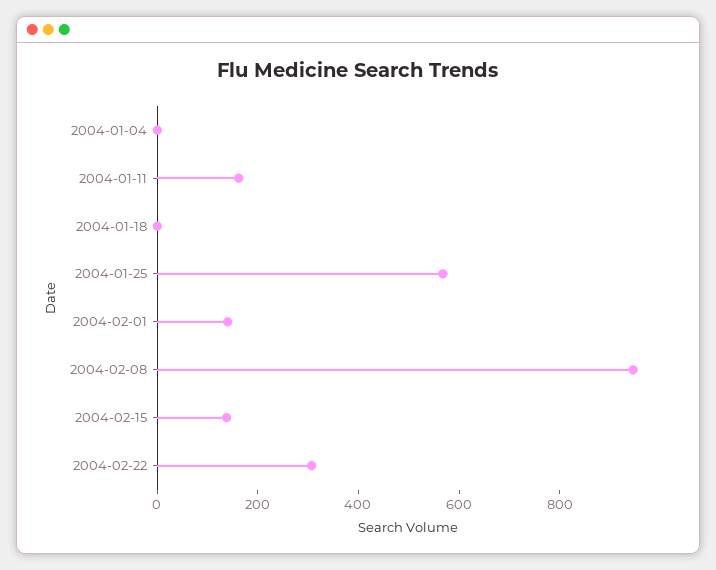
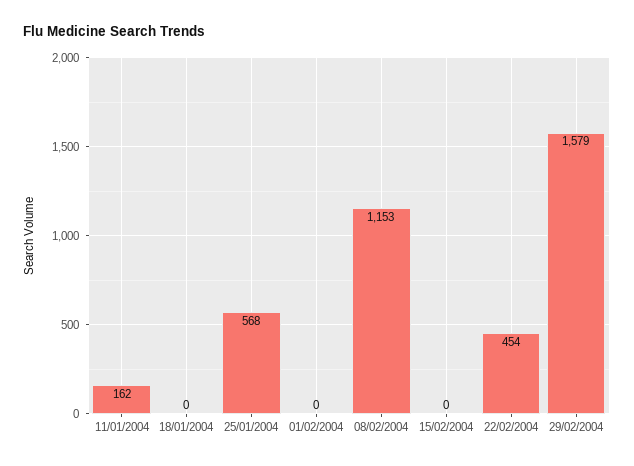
2004-01-04: 0 -> none
2004-02-01: 150 -> 0
2004-02-08: 950 -> 1153
2004-02-15: 150 -> 0
2004-02-22: 300 -> 454
29/02/2004: none -> 1579

